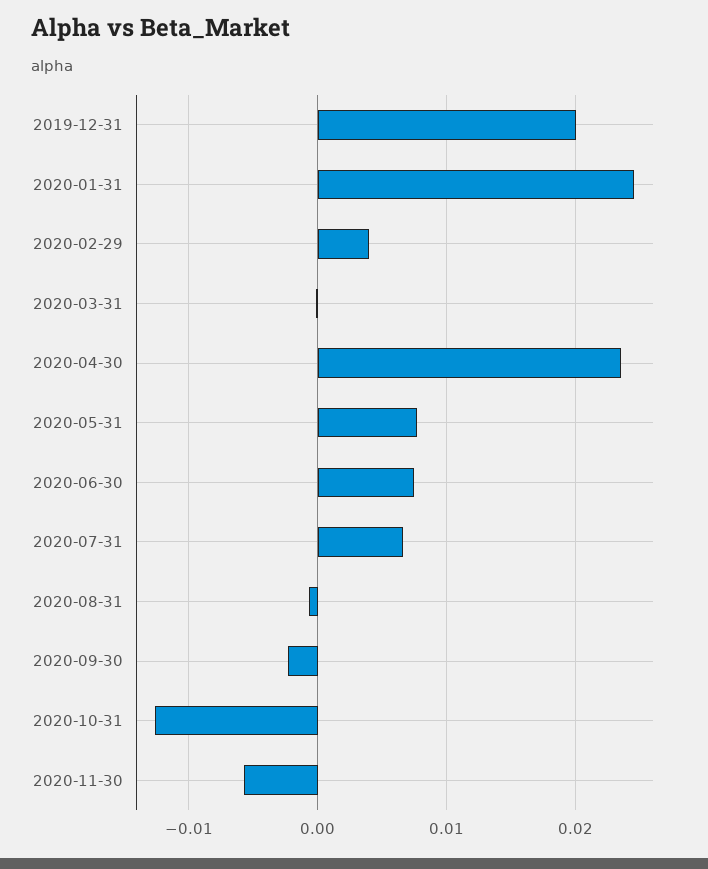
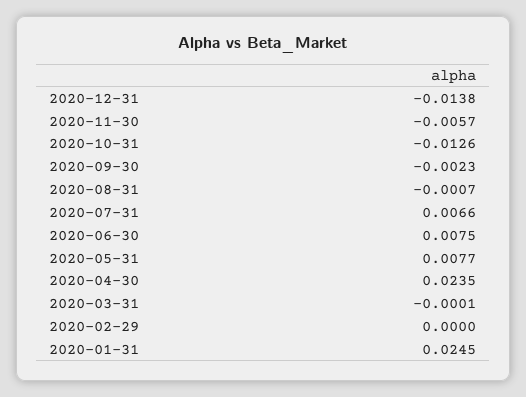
2019-12-31: 0.02 -> none
2020-02-29: 0.004 -> 0
2020-12-31: none -> -0.0138

